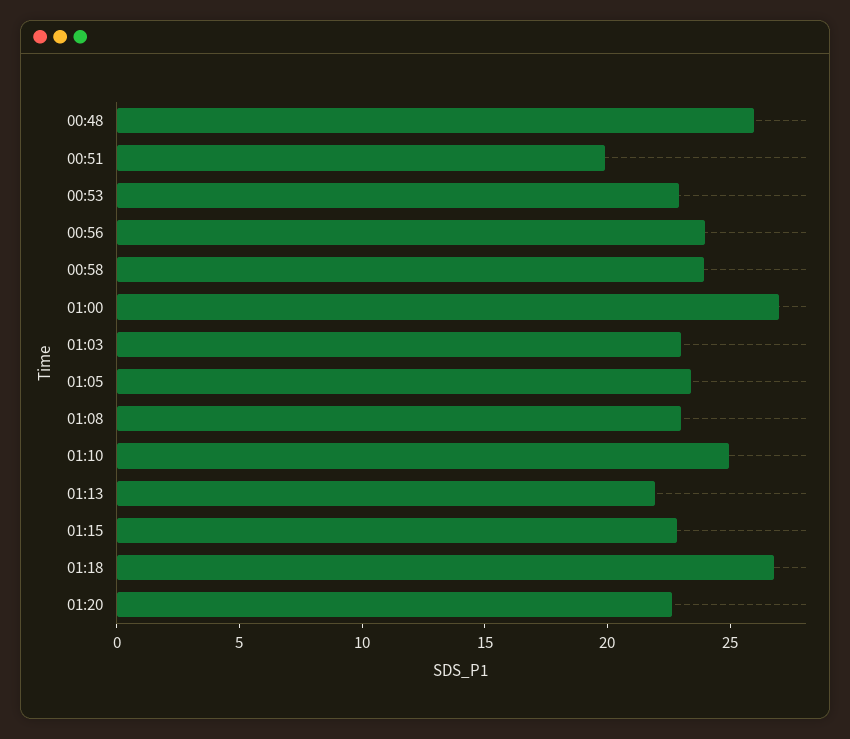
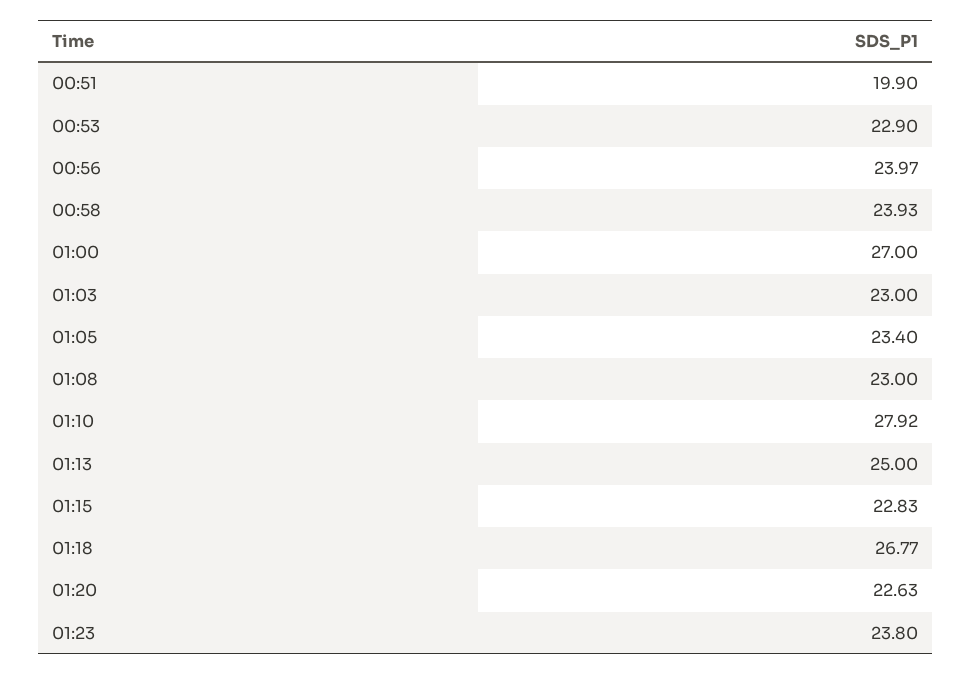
00:48: 26 -> none
01:10: 25 -> 27.92
01:13: 22 -> 25
01:23: none -> 23.8

